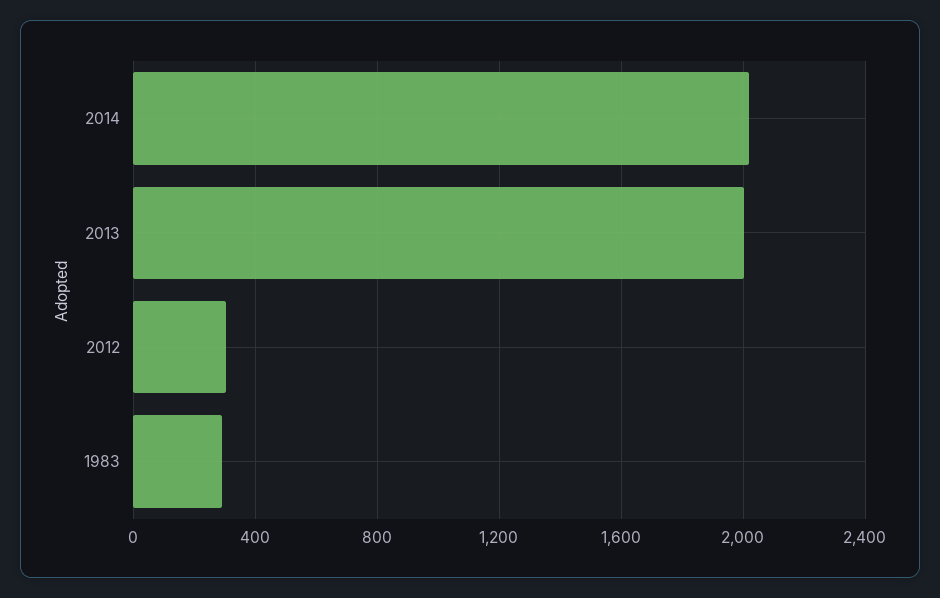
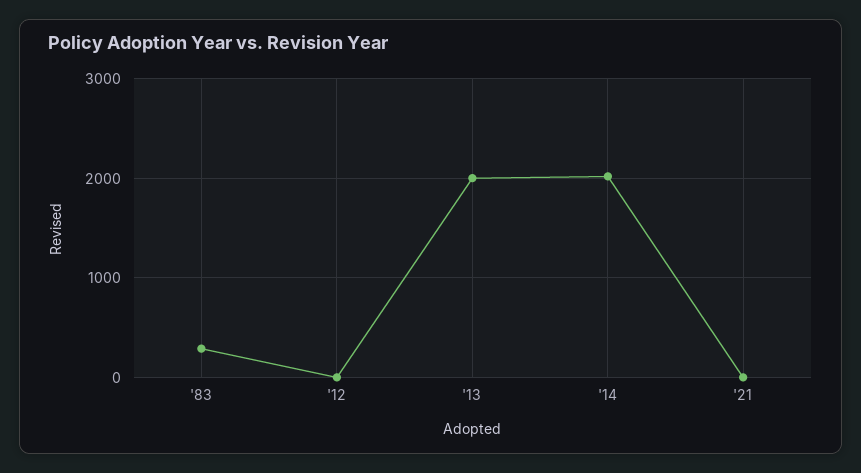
2012: 300 -> 0
'21: none -> 0

